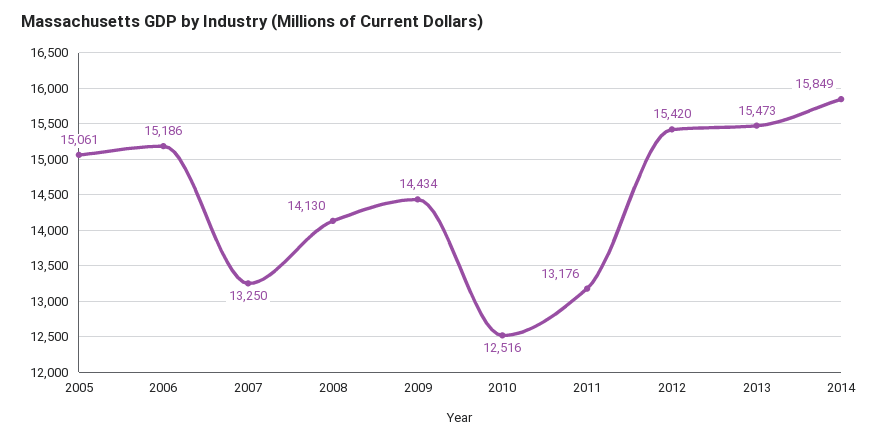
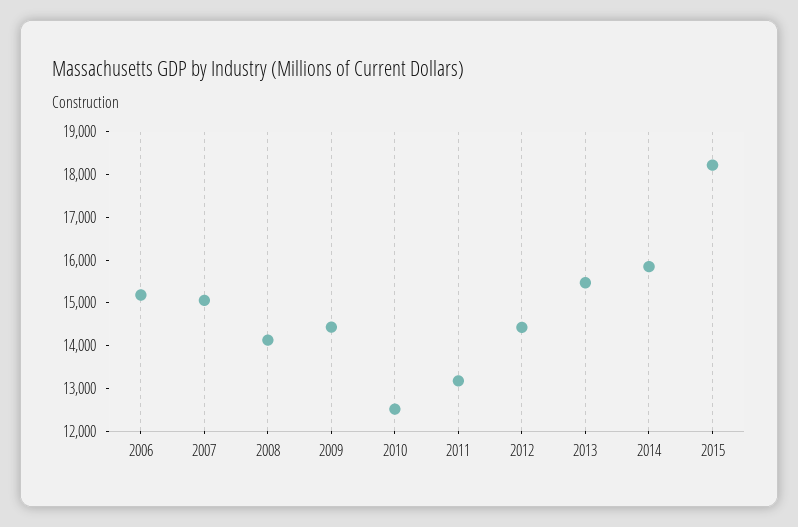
2005: 15061 -> none
2007: 13250 -> 15000
2012: 15420 -> 14400
2015: none -> 18200

